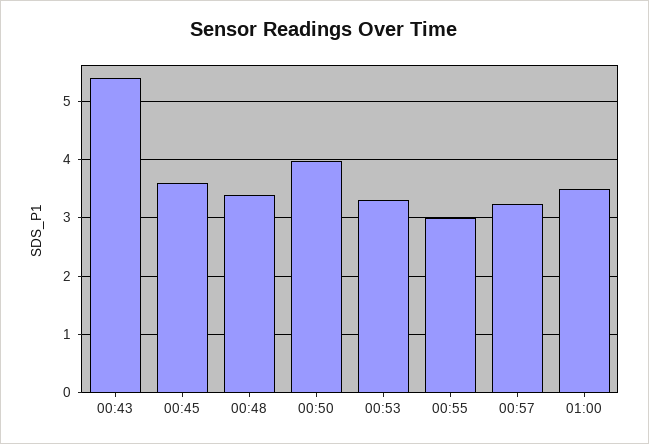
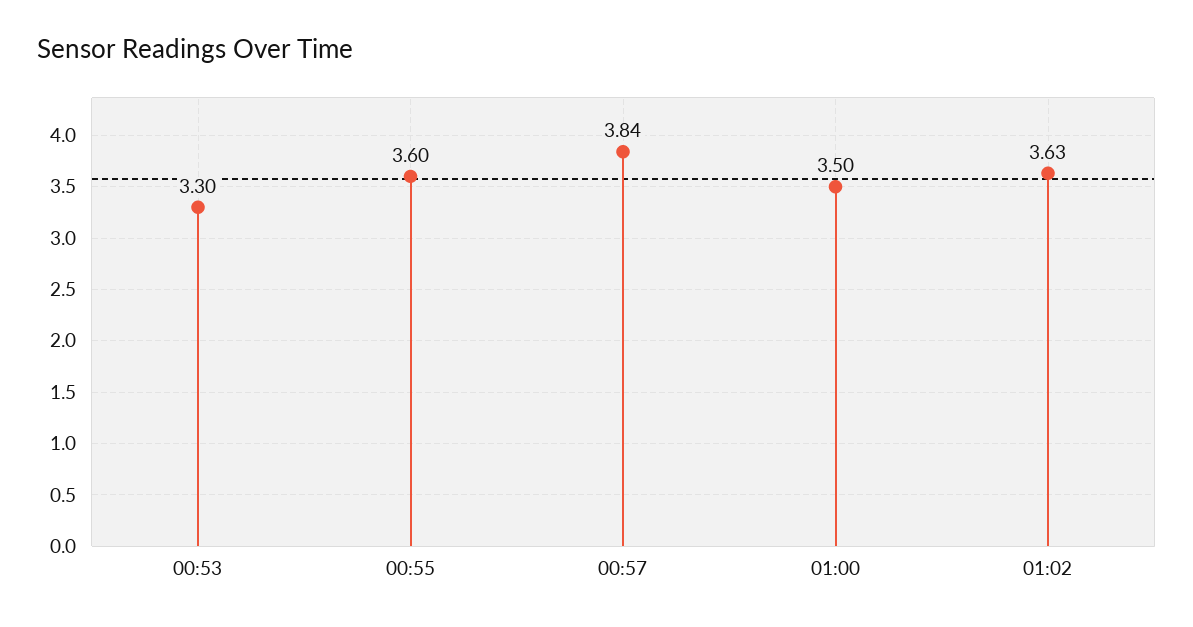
00:43: 5.4 -> none
00:45: 3.6 -> none
00:48: 3.4 -> none
00:50: 4 -> none
00:55: 3 -> 3.6
00:57: 3.2 -> 3.84
01:02: none -> 3.63

